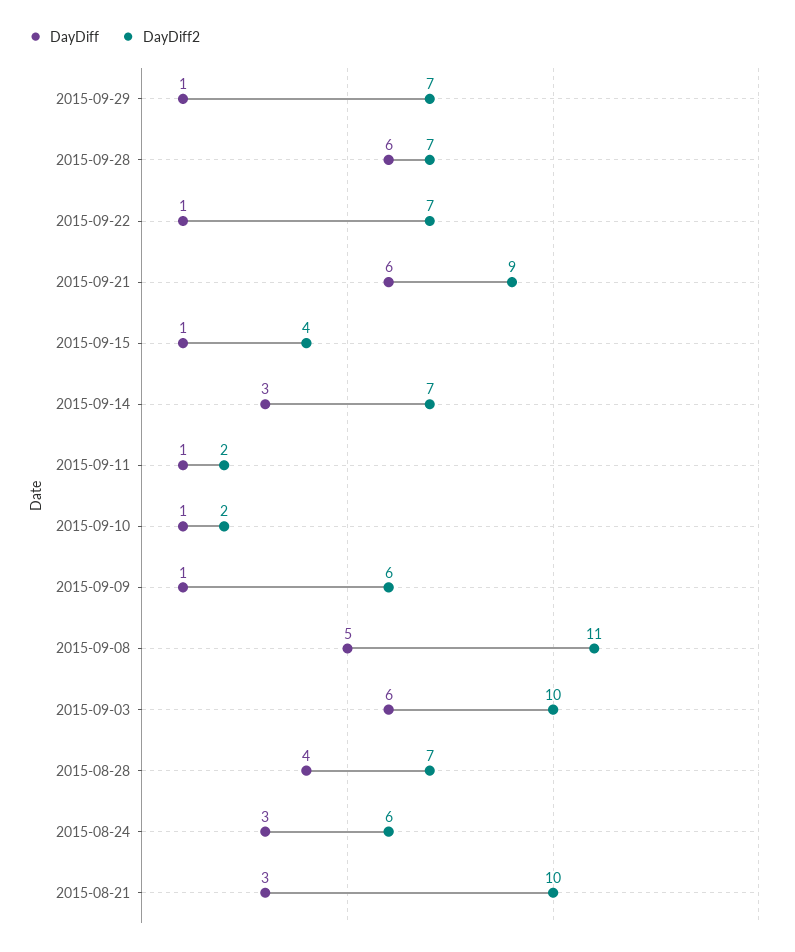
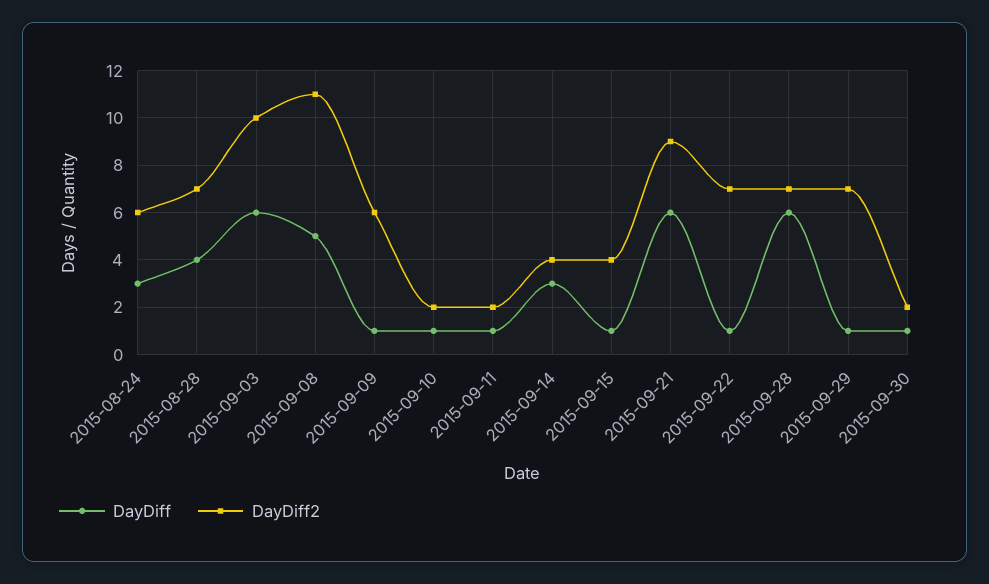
DayDiff2, 2015-09-14: 7 -> 4
DayDiff, 2015-08-21: 3 -> none
DayDiff2, 2015-08-21: 10 -> none
DayDiff, 2015-09-30: none -> 1
DayDiff2, 2015-09-30: none -> 2

